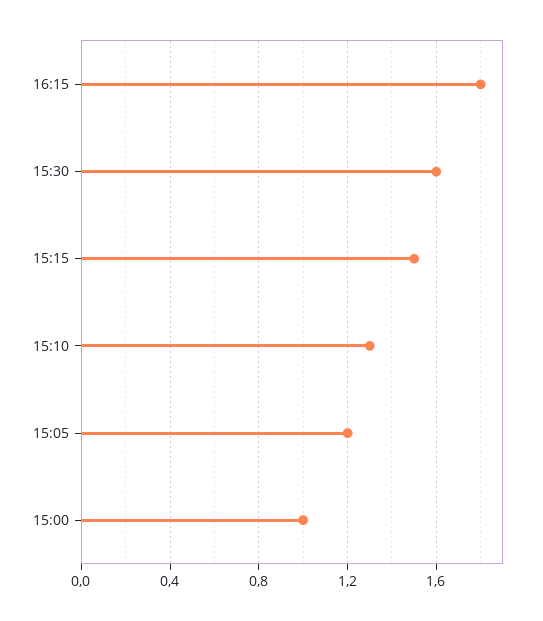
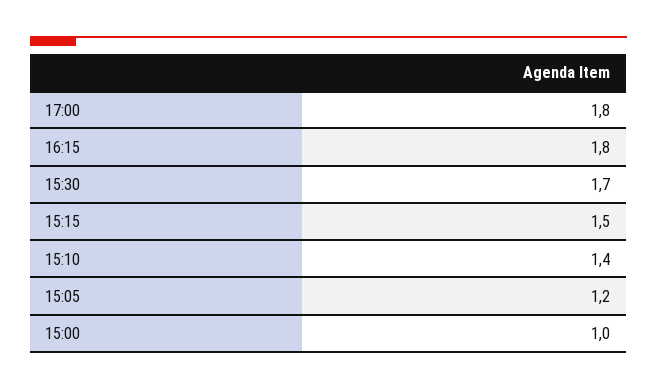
15:30: 1.6 -> 1.7
15:10: 1.3 -> 1.4
17:00: none -> 1.8

